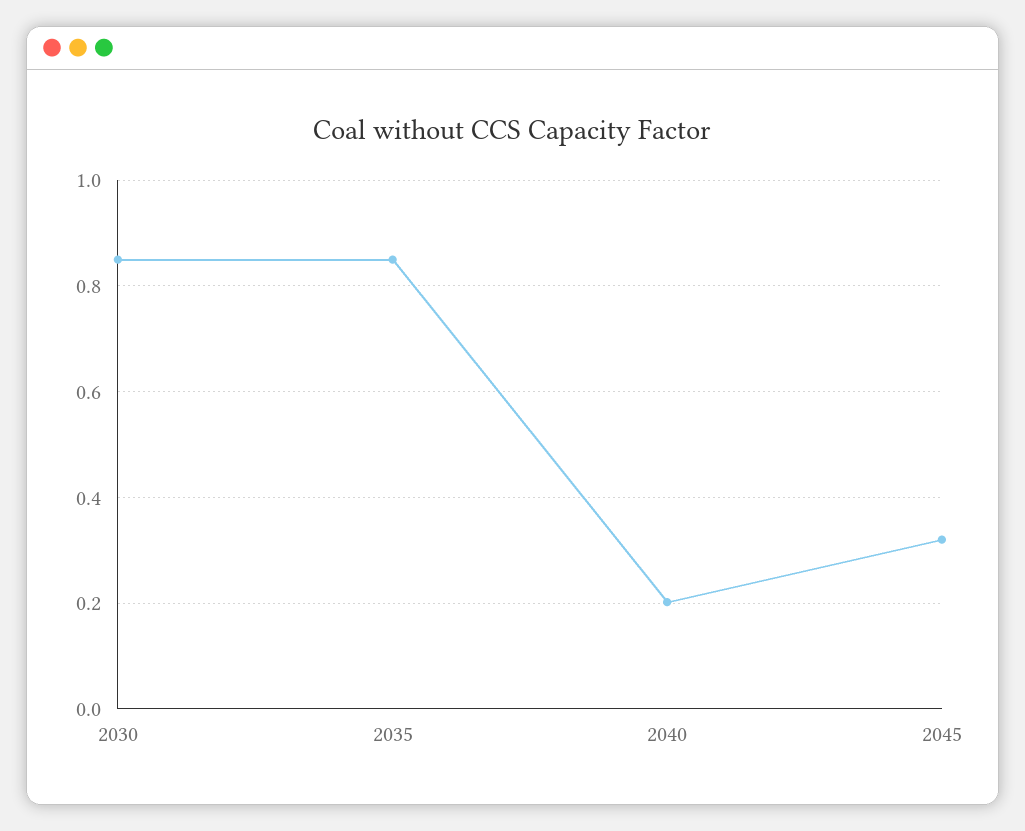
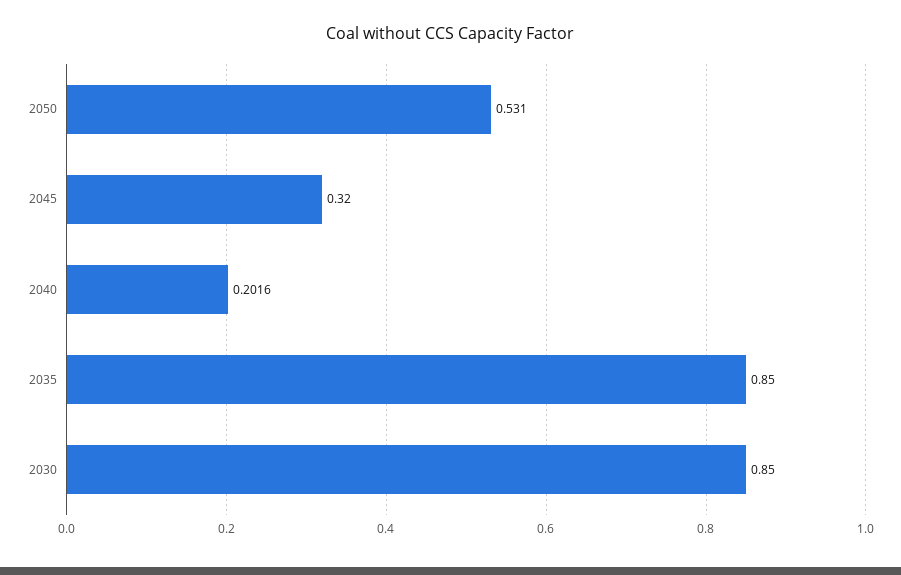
2050: none -> 0.531

